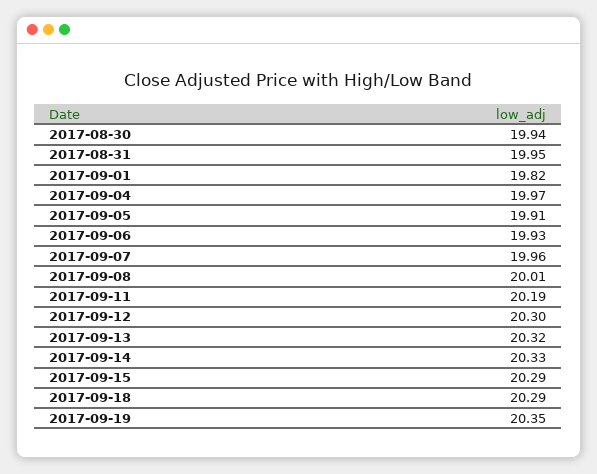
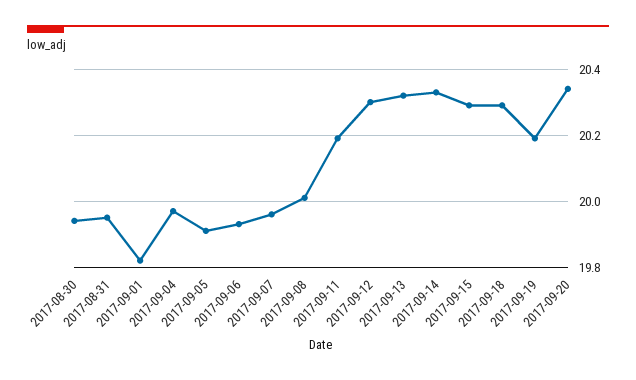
2017-09-19: 20.35 -> 20.2
2017-09-20: none -> 20.35

